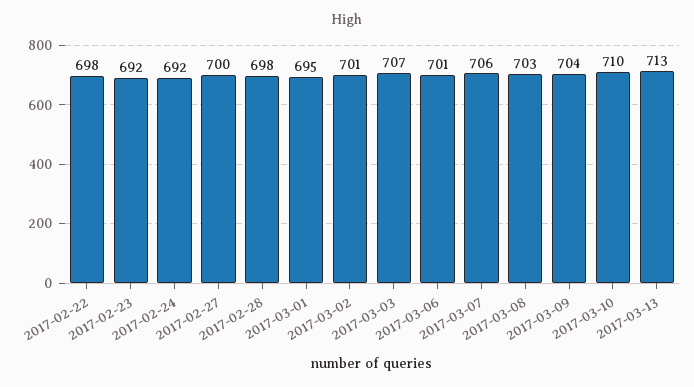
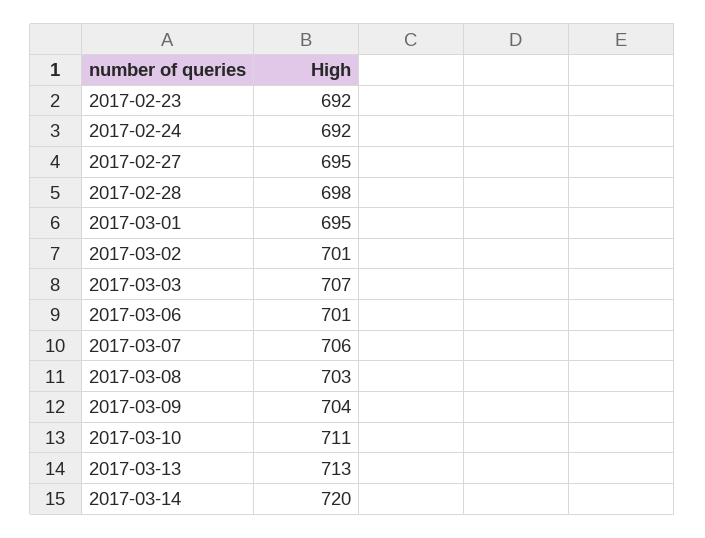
2017-02-22: 698 -> none
2017-02-27: 700 -> 695
2017-03-10: 710 -> 711
2017-03-14: none -> 720

